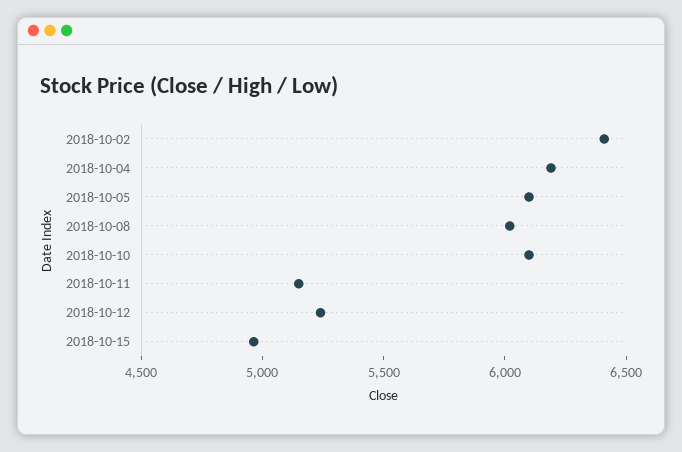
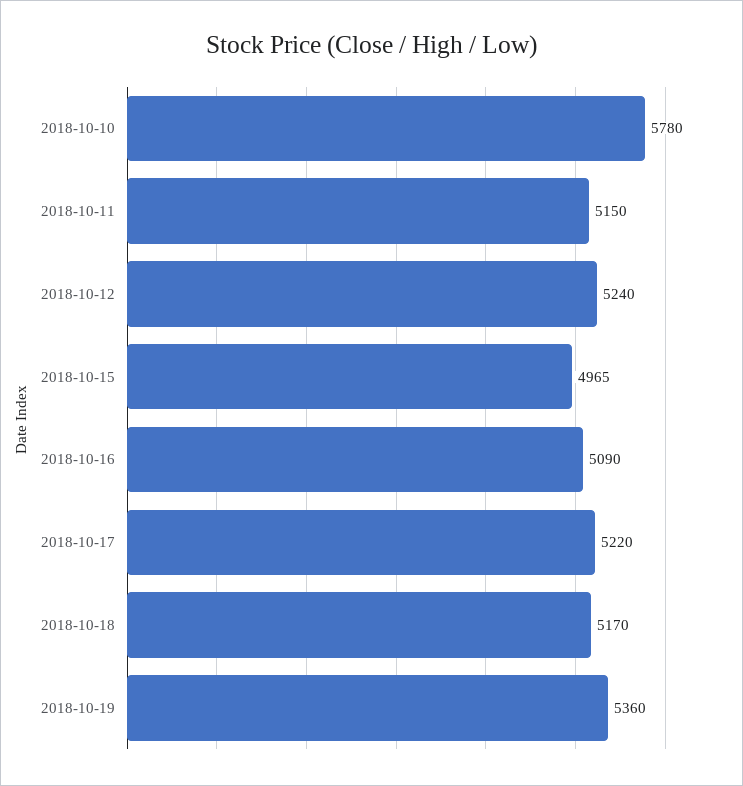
2018-10-02: 6400 -> none
2018-10-04: 6200 -> none
2018-10-05: 6100 -> none
2018-10-08: 6000 -> none
2018-10-10: 6100 -> 5780
2018-10-16: none -> 5090
2018-10-17: none -> 5220
2018-10-18: none -> 5170
2018-10-19: none -> 5360

